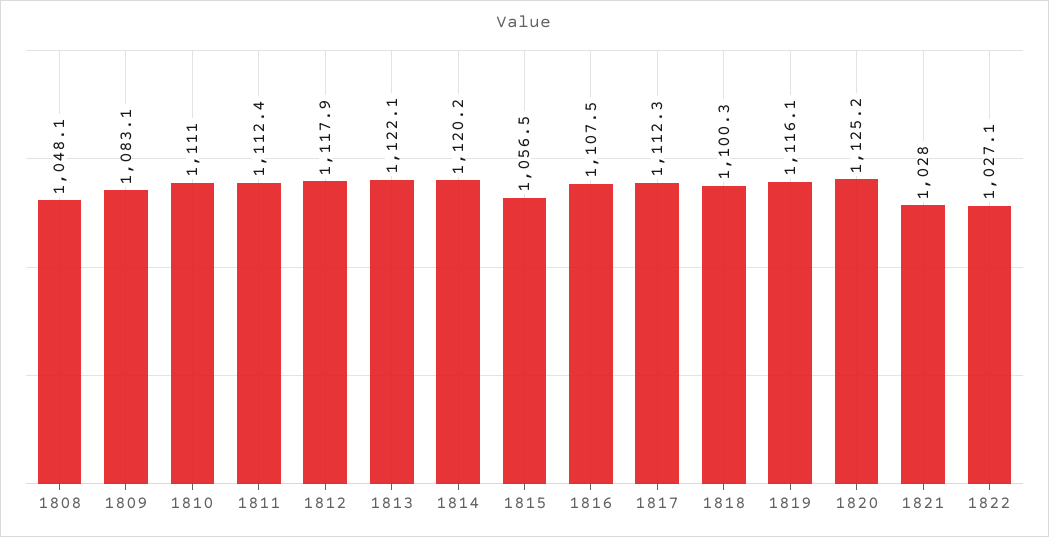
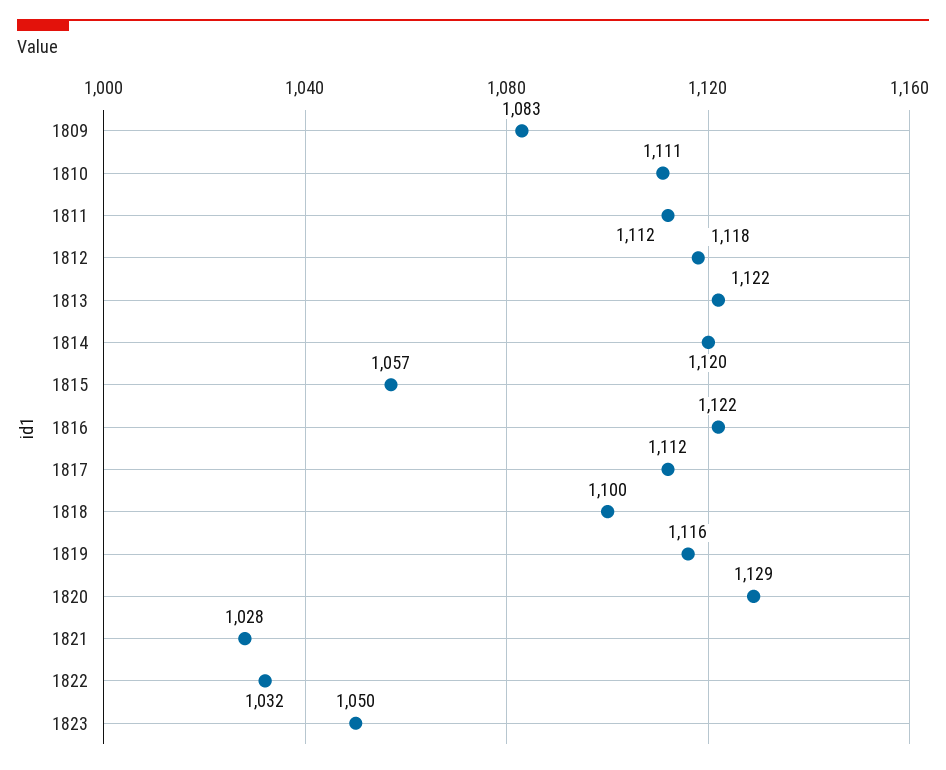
1808: 1048.1 -> none
1816: 1107.5 -> 1122
1820: 1125.2 -> 1129
1822: 1027.1 -> 1032
1823: none -> 1050

